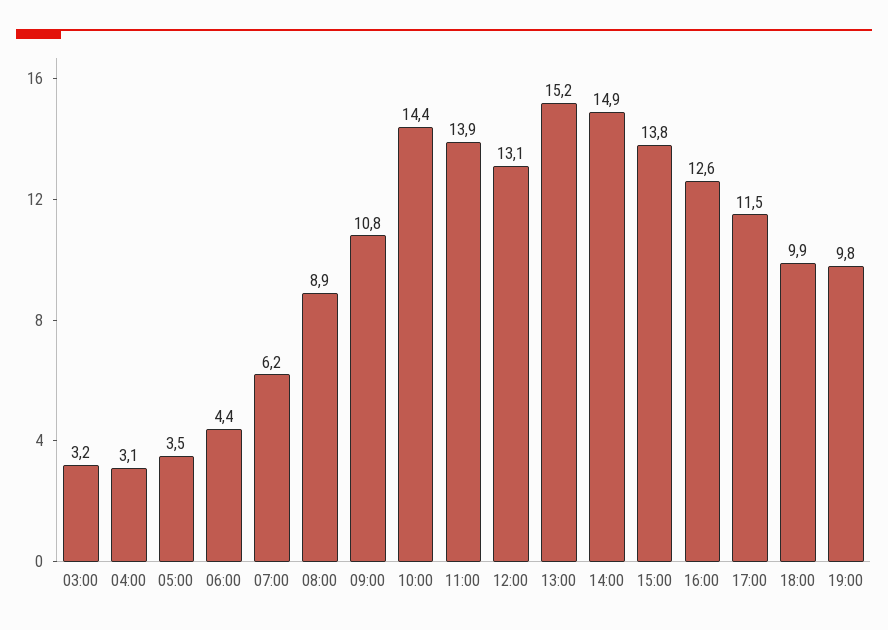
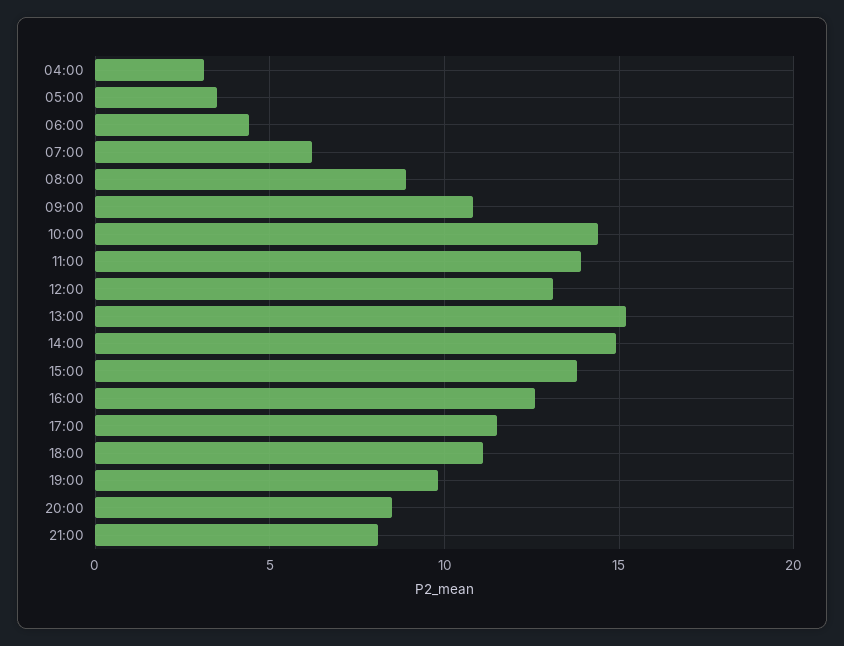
03:00: 3.2 -> none
18:00: 9.9 -> 11
20:00: none -> 8.5
21:00: none -> 8

